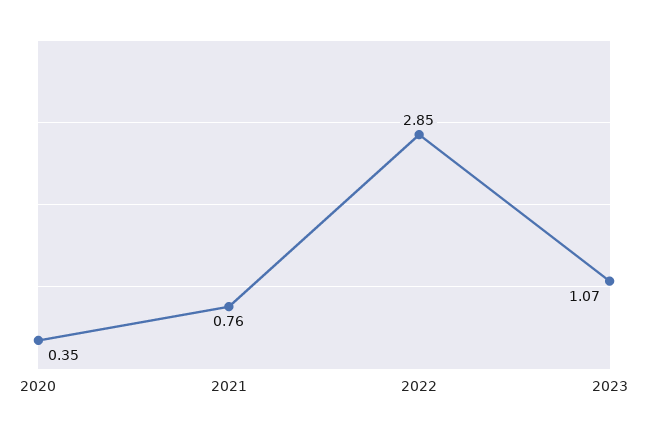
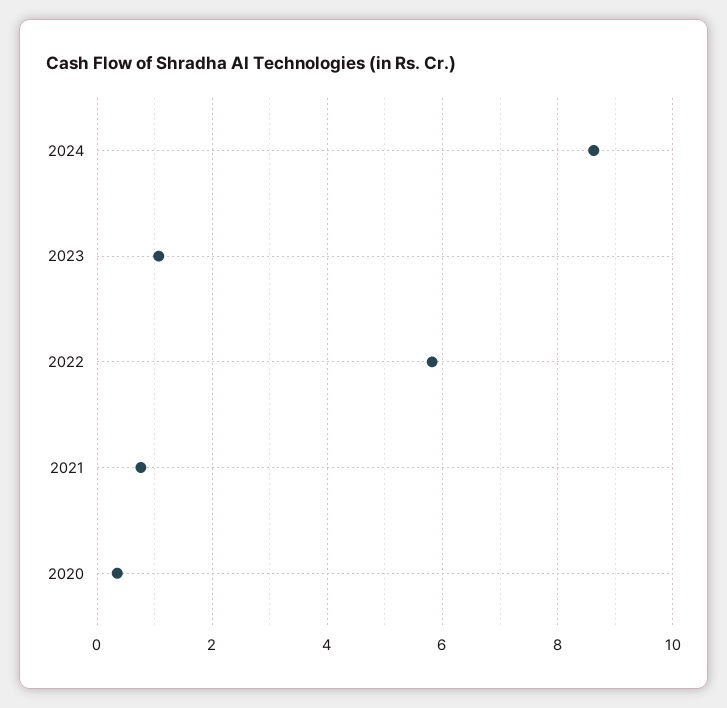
2022: 2.85 -> 5.8
2024: none -> 8.6

